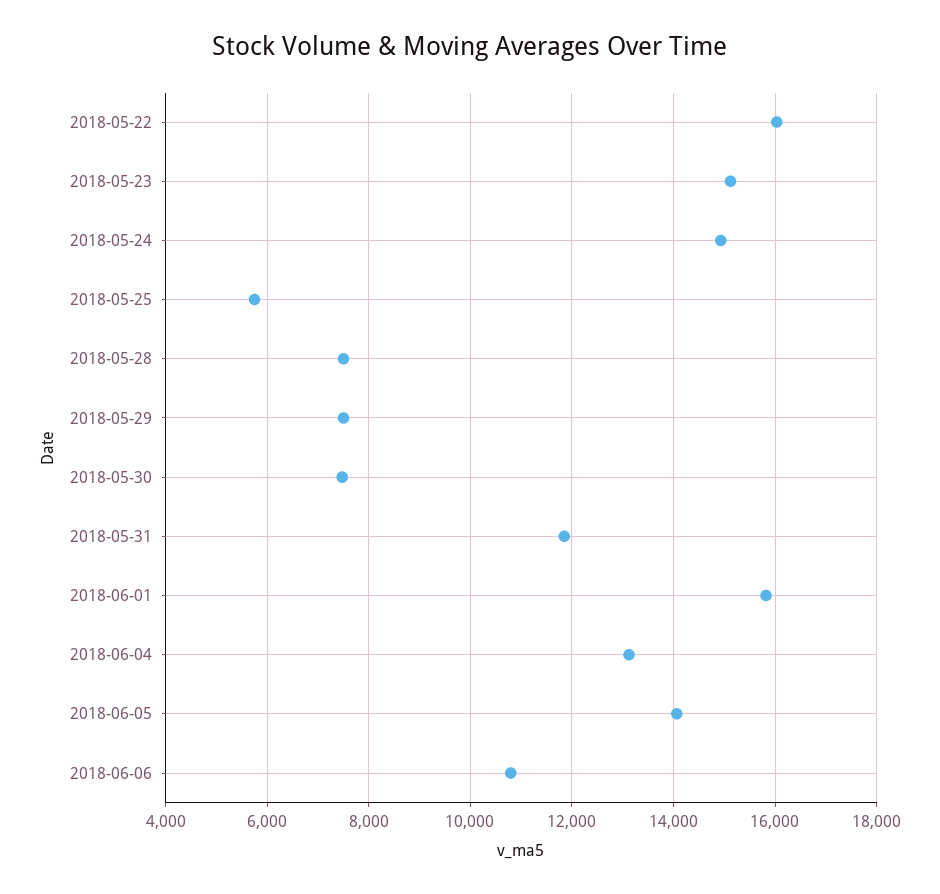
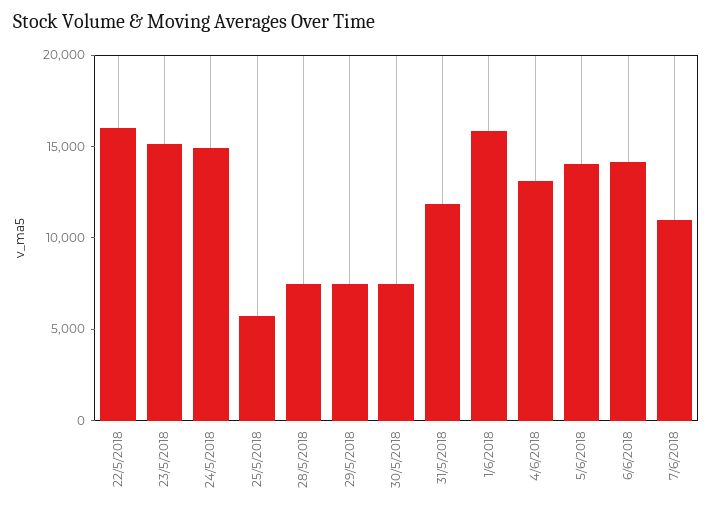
2018-06-06: 10800 -> 14000
7/6/2018: none -> 11000

